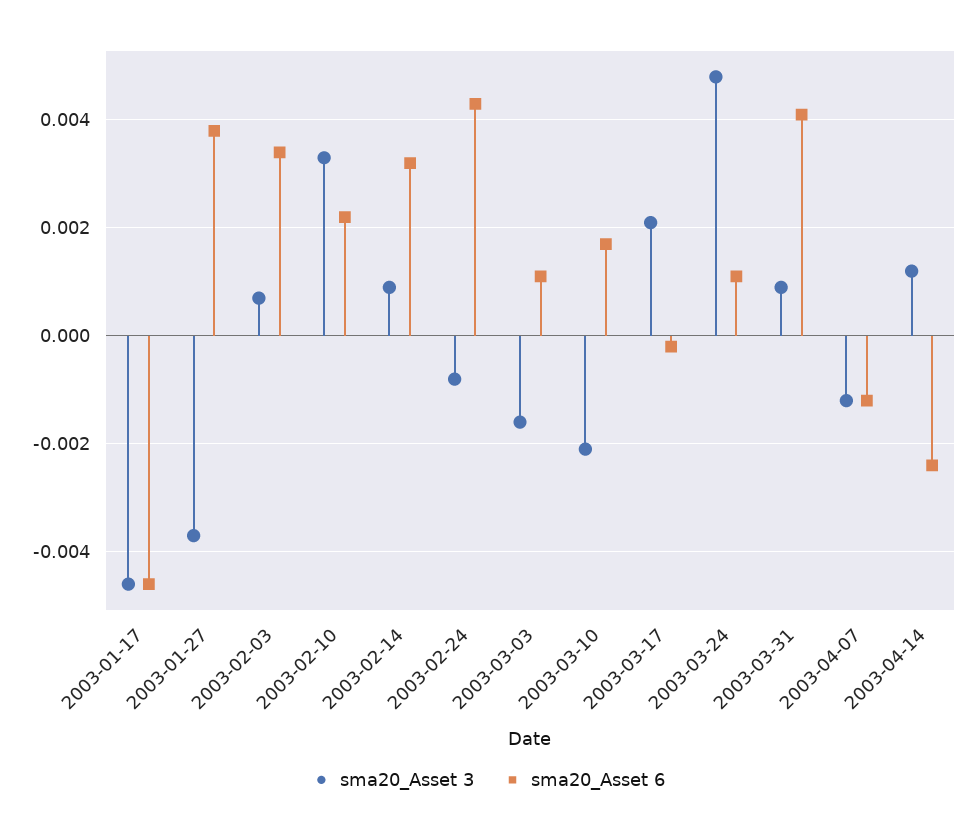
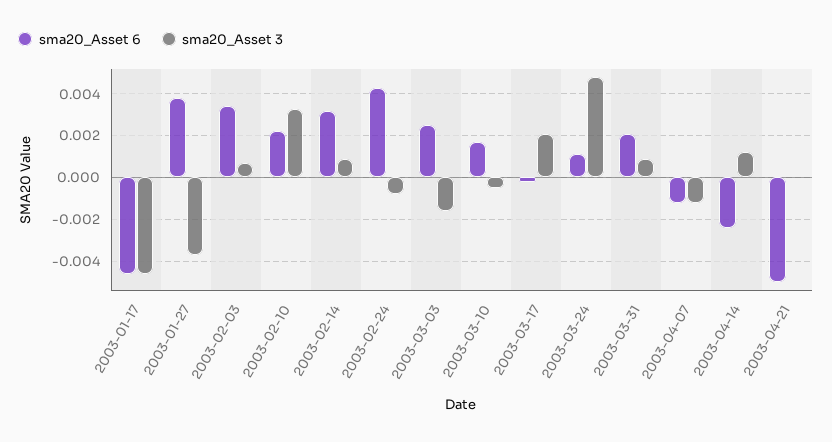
sma20_Asset 6, 2003-03-03: 0.001 -> 0.0025
sma20_Asset 3, 2003-03-10: -0.002 -> -0.0005
sma20_Asset 6, 2003-03-31: 0.004 -> 0.002
sma20_Asset 6, 2003-04-21: none -> -0.005
sma20_Asset 3, 2003-04-21: none -> 0

